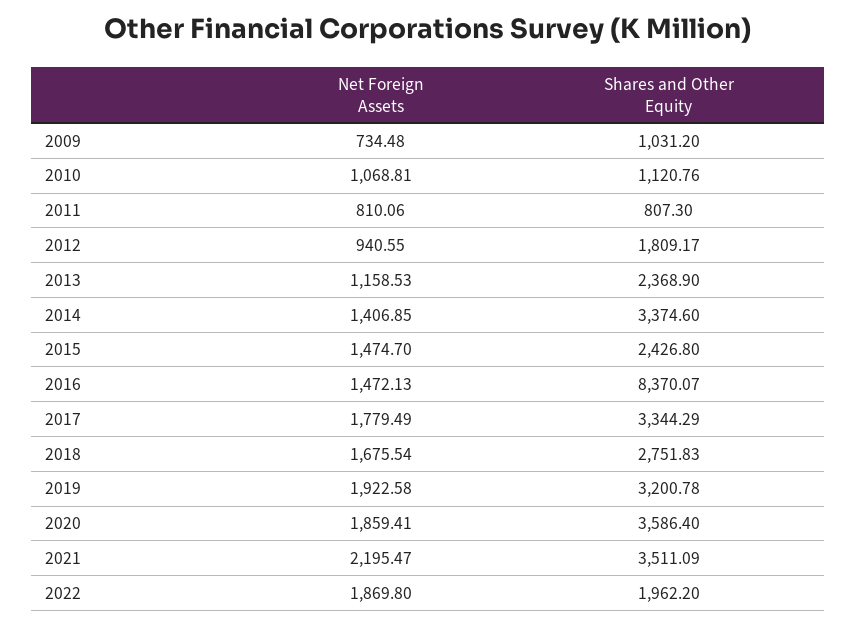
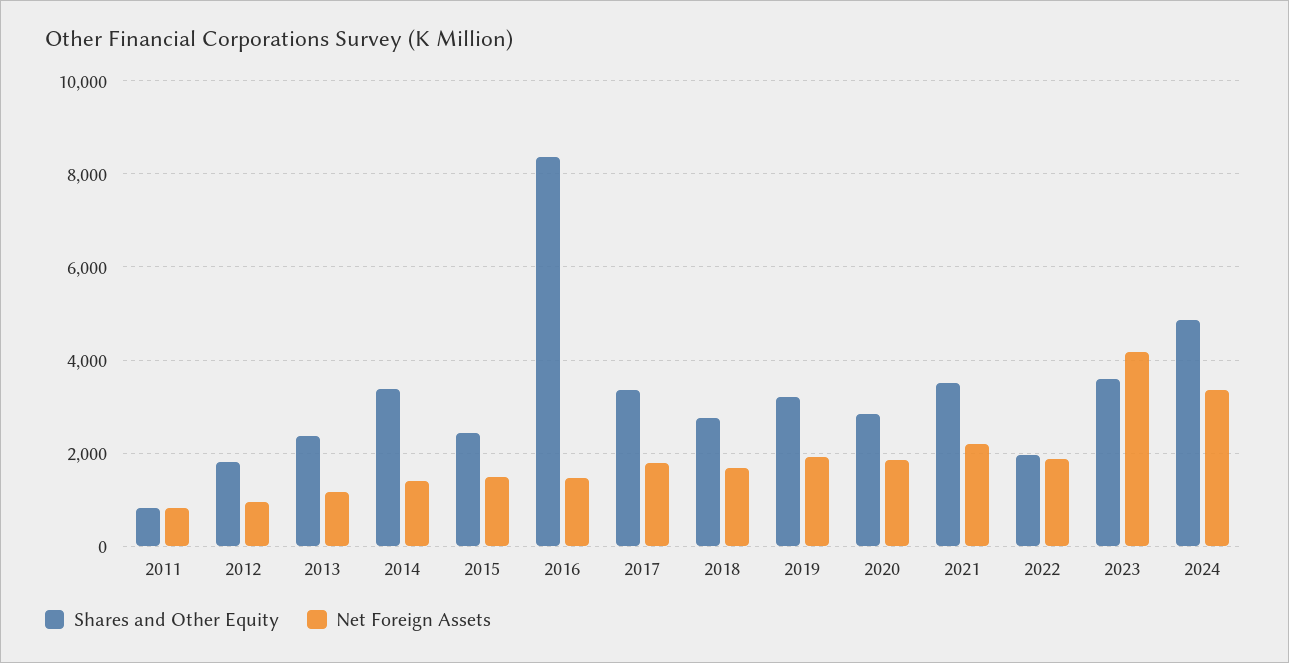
Net Foreign Assets, 2009: 734.48 -> none
Shares and Other Equity, 2009: 1031.2 -> none
Net Foreign Assets, 2010: 1068.81 -> none
Shares and Other Equity, 2010: 1120.76 -> none
Shares and Other Equity, 2020: 3586.4 -> 2800
Shares and Other Equity, 2023: none -> 3600
Net Foreign Assets, 2023: none -> 4200
Shares and Other Equity, 2024: none -> 4800
Net Foreign Assets, 2024: none -> 3400

